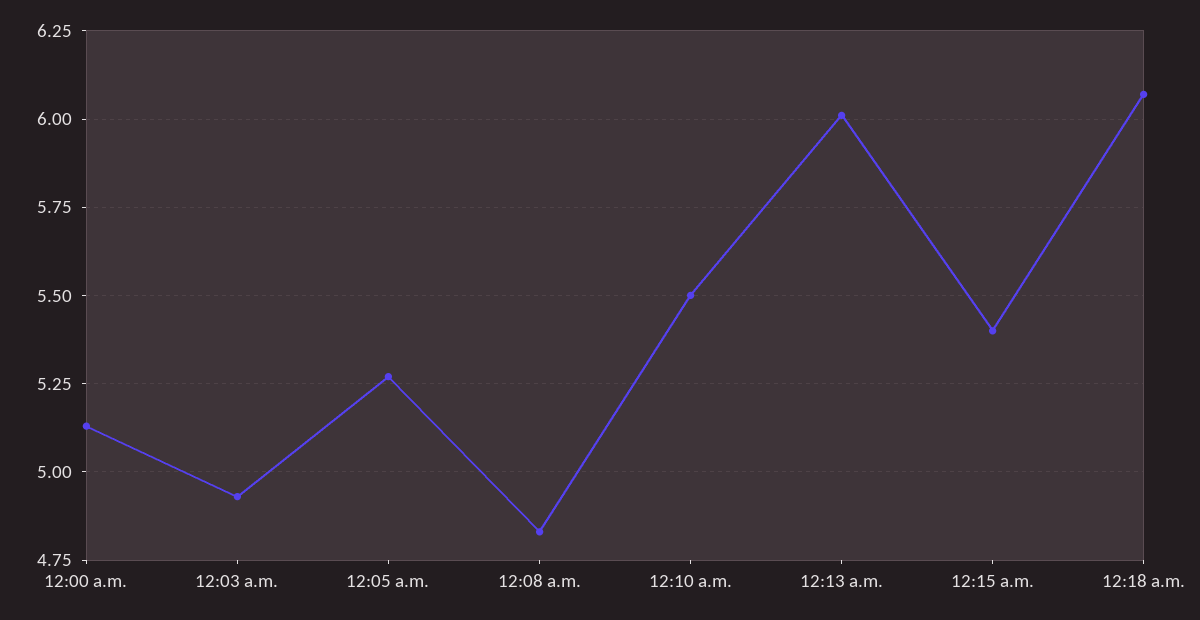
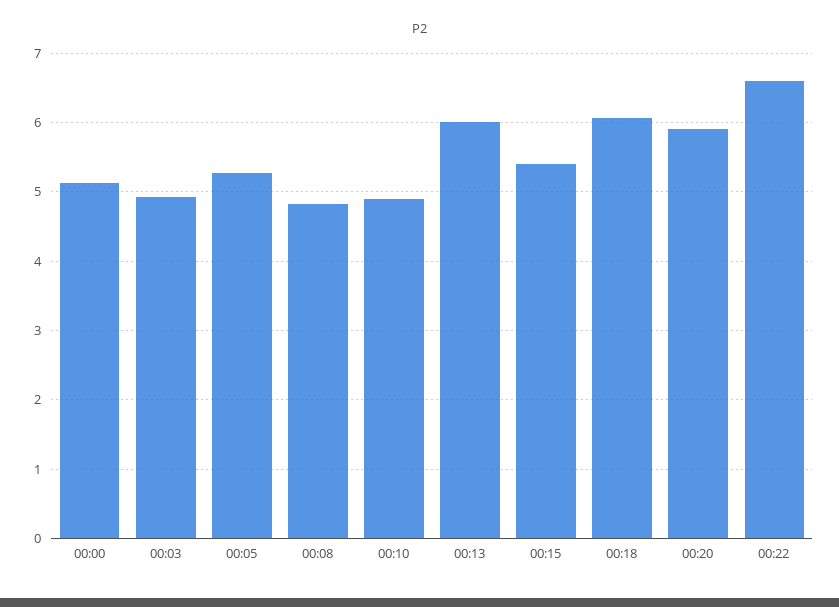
12:10 a.m.: 5.5 -> 4.9
00:20: none -> 5.9
00:22: none -> 6.6

